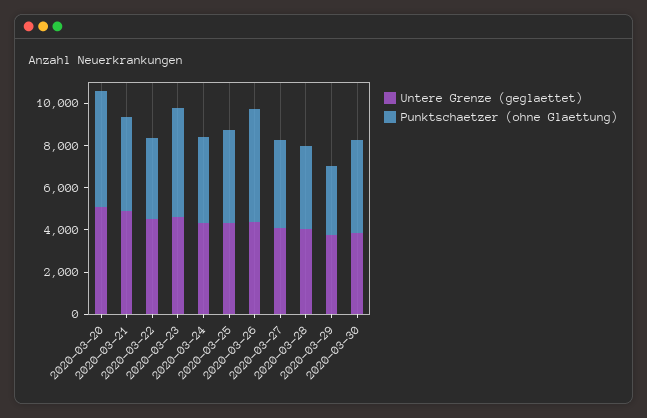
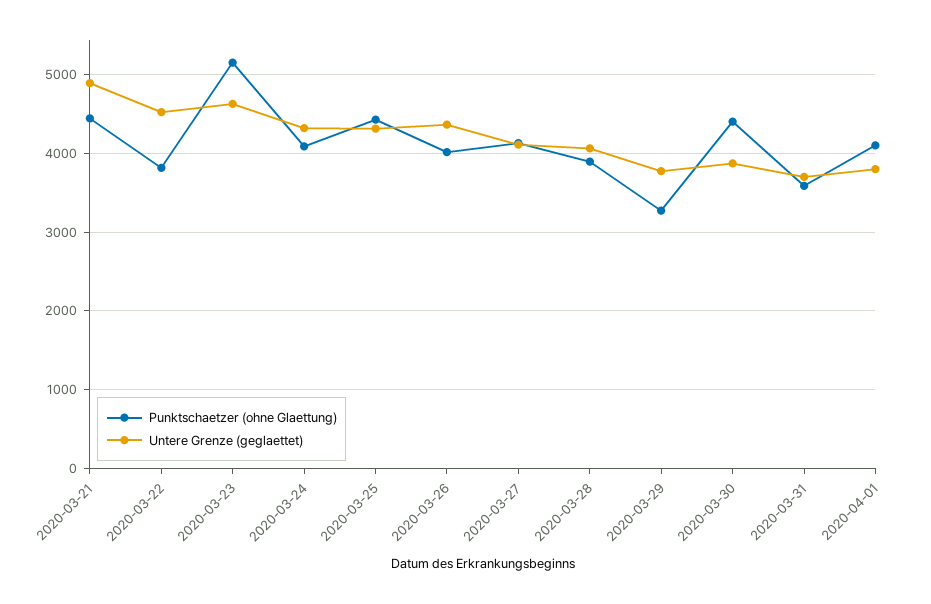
Untere Grenze (geglaettet), 2020-03-20: 5000 -> none
Punktschaetzer (ohne Glaettung), 2020-03-20: 5500 -> none
Punktschaetzer (ohne Glaettung), 2020-03-26: 5500 -> 4000
Punktschaetzer (ohne Glaettung), 2020-03-31: none -> 3600
Untere Grenze (geglaettet), 2020-03-31: none -> 3700
Punktschaetzer (ohne Glaettung), 2020-04-01: none -> 4100
Untere Grenze (geglaettet), 2020-04-01: none -> 3800

